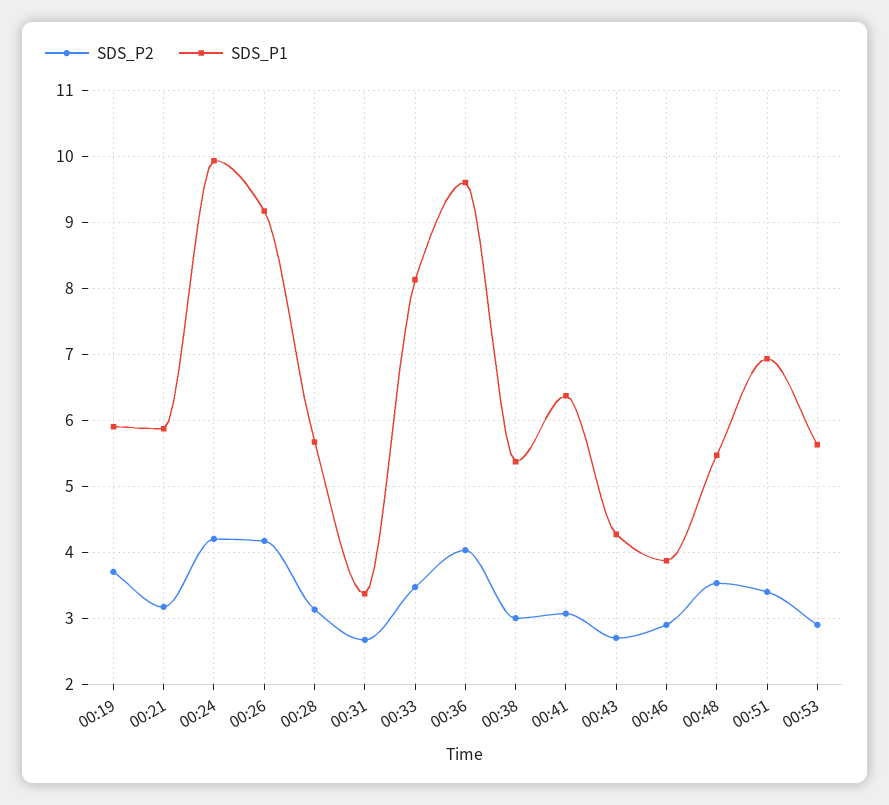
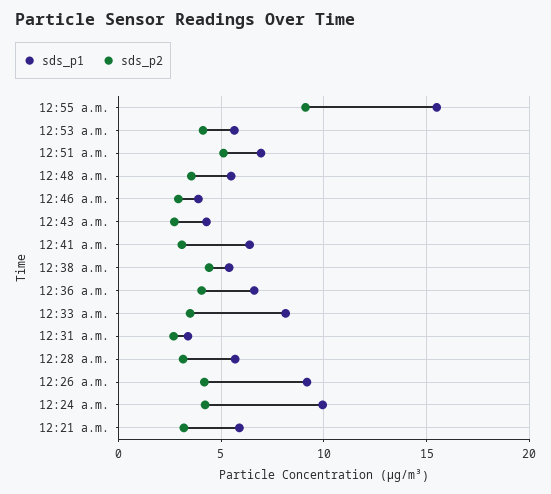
SDS_P2, 00:19: 3.7 -> none
SDS_P1, 00:19: 5.9 -> none
SDS_P1, 00:36: 9.6 -> 6.5
SDS_P2, 00:38: 3 -> 4.5
SDS_P2, 00:51: 3.4 -> 5
SDS_P2, 00:53: 2.9 -> 4
SDS_P1, 12:55 a.m.: none -> 15.5
SDS_P2, 12:55 a.m.: none -> 9

